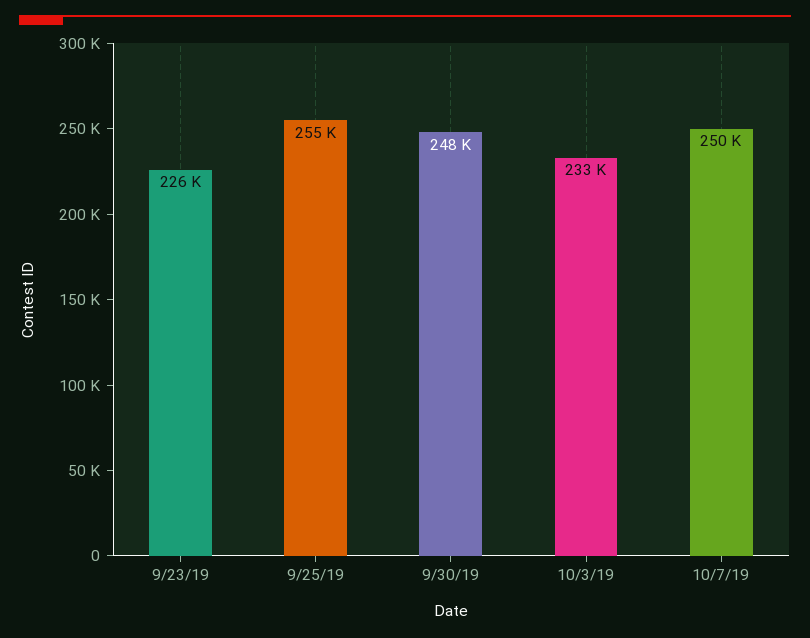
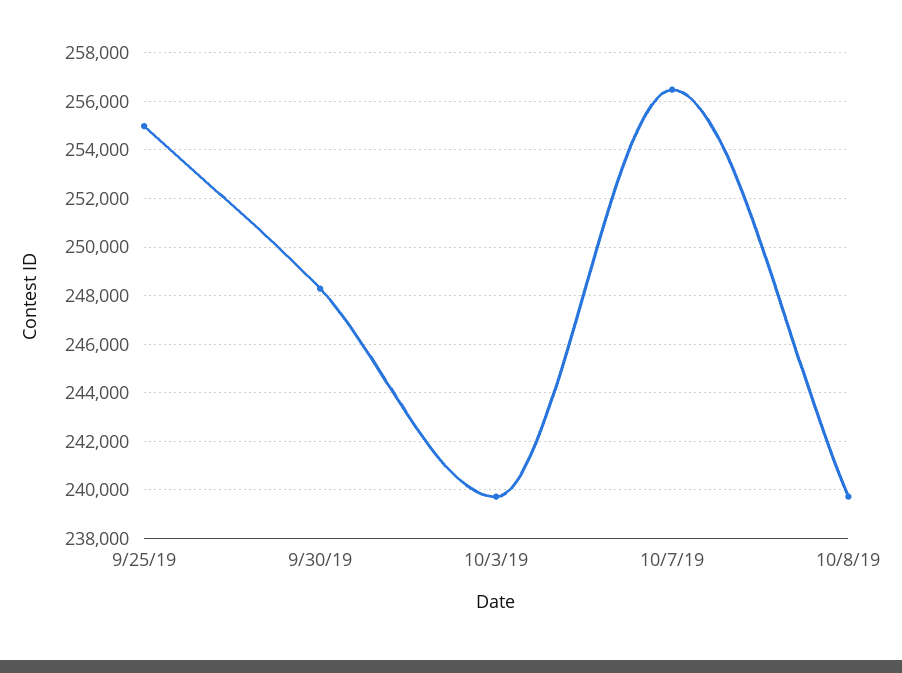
9/23/19: 226000 -> none
10/3/19: 233000 -> 239750
10/7/19: 250000 -> 256500
10/8/19: none -> 239750

